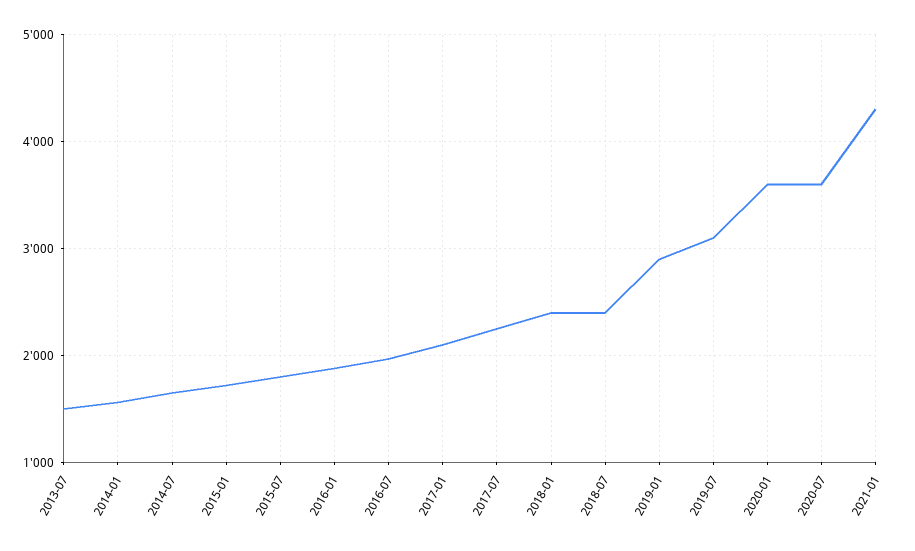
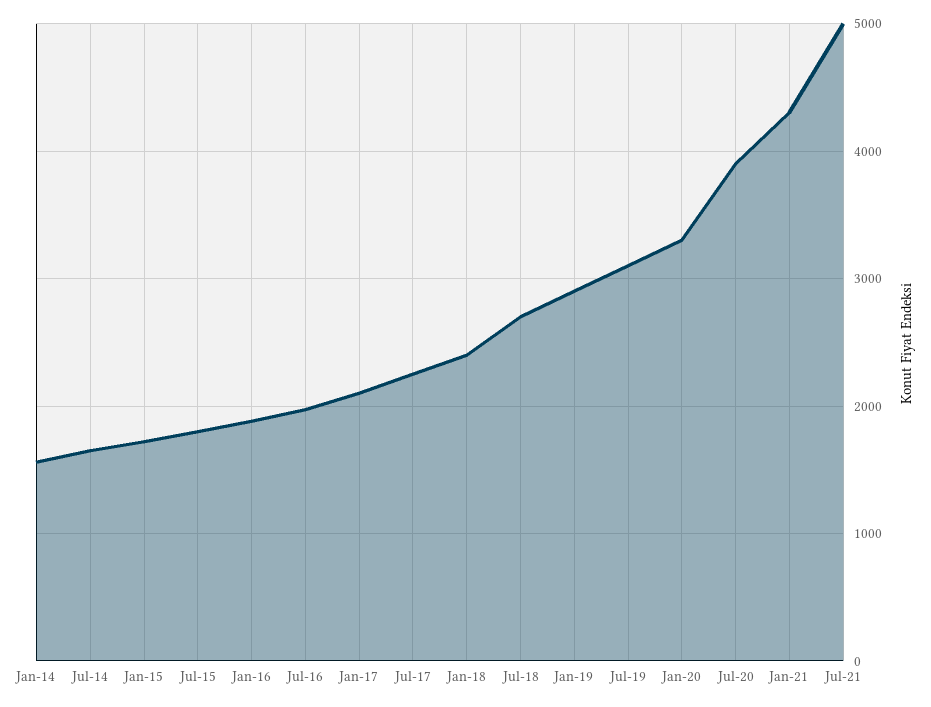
2013-07: 1500 -> none
2018-07: 2400 -> 2700
2020-01: 3600 -> 3300
2020-07: 3600 -> 3900
Jul-21: none -> 5000

